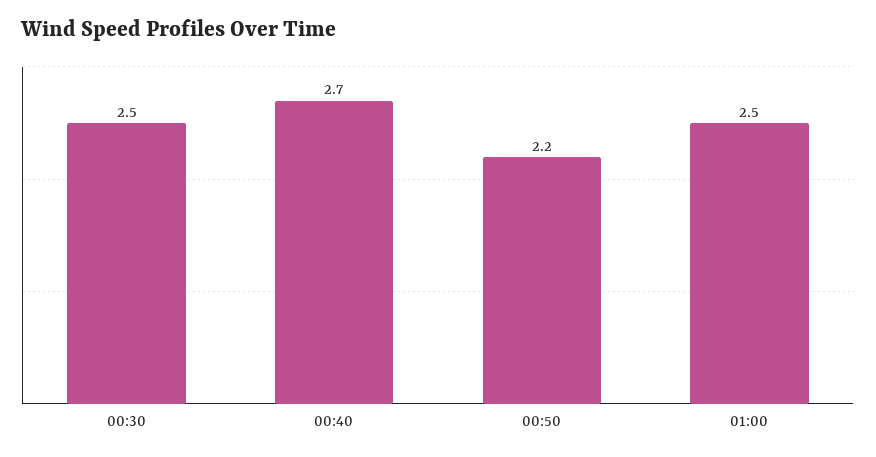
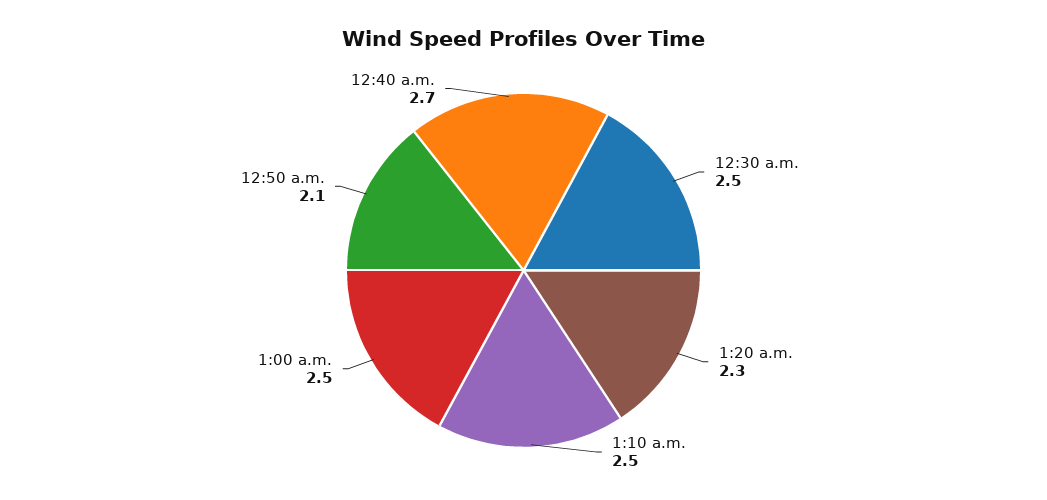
00:50: 2.2 -> 2.1
1:20 a.m.: none -> 2.3
1:10 a.m.: none -> 2.5

